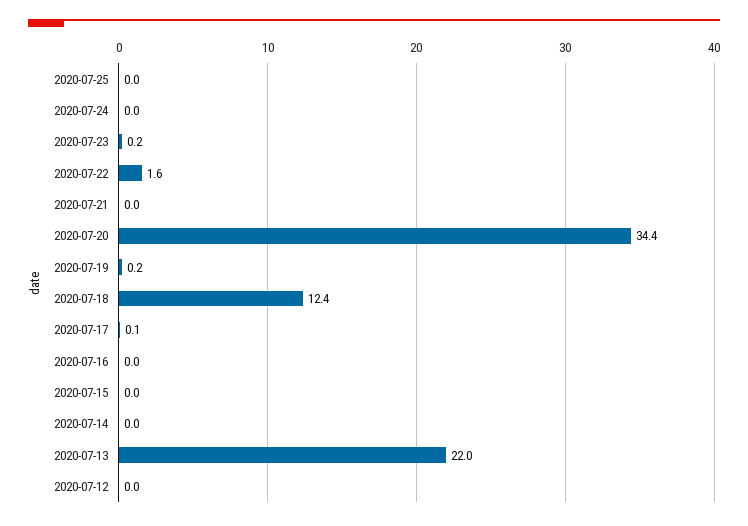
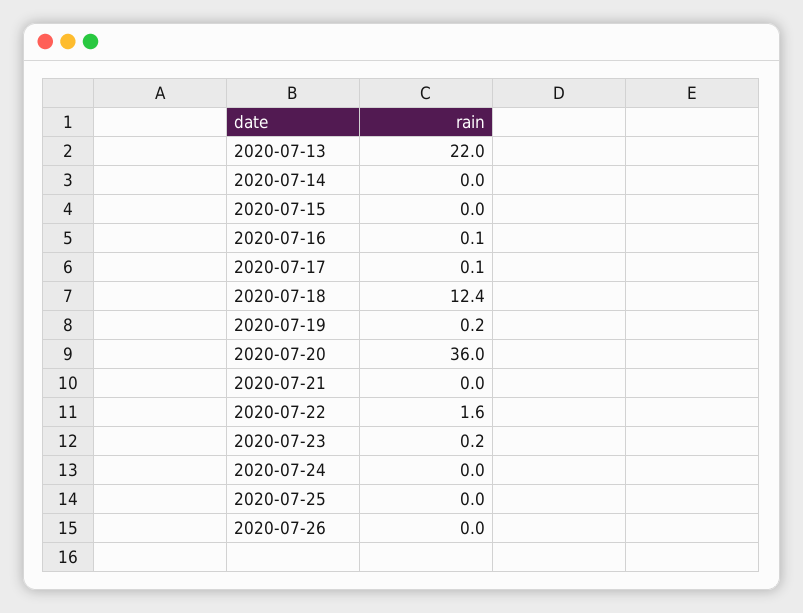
2020-07-20: 34.4 -> 36
2020-07-16: 0 -> 0.1
2020-07-12: 0 -> none
2020-07-26: none -> 0

